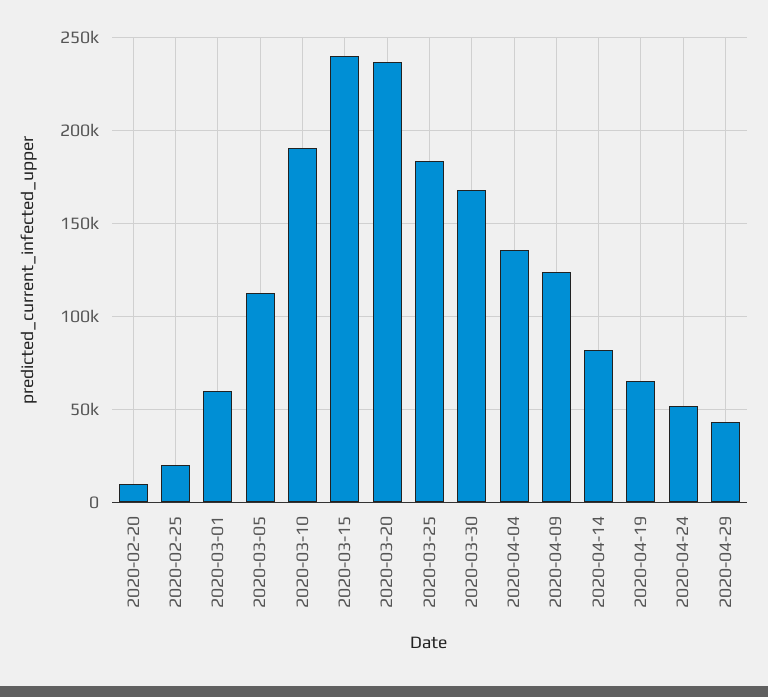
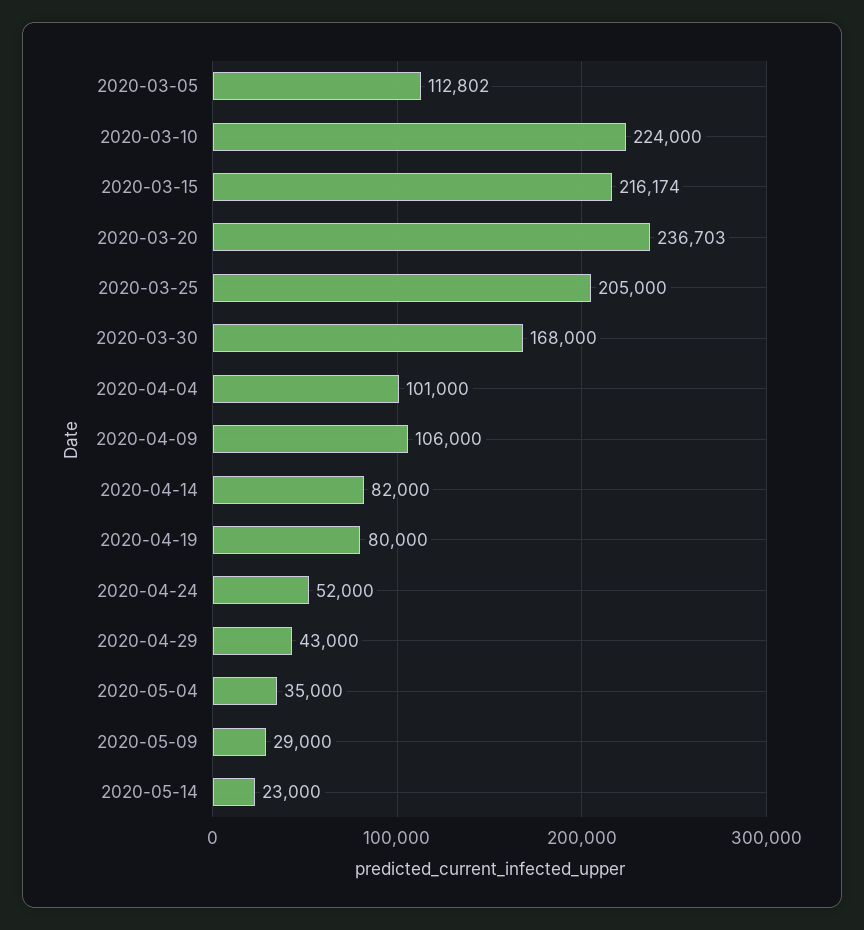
2020-02-20: 10000 -> none
2020-02-25: 20000 -> none
2020-03-01: 60000 -> none
2020-03-10: 190000 -> 224000
2020-03-15: 240000 -> 216174
2020-03-25: 185000 -> 205000
2020-04-04: 135000 -> 101000
2020-04-09: 125000 -> 106000
2020-04-19: 65000 -> 80000
2020-05-04: none -> 35000
2020-05-09: none -> 29000
2020-05-14: none -> 23000

